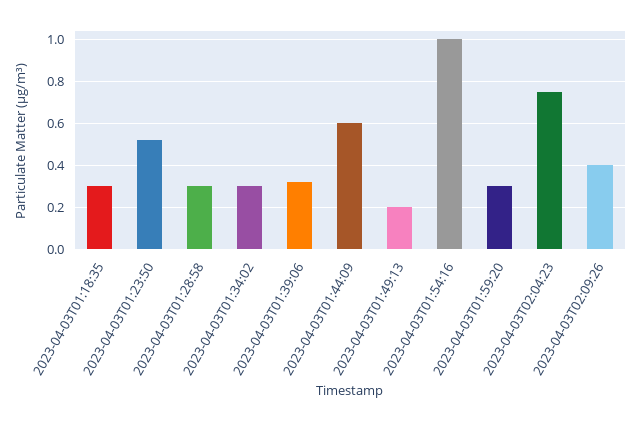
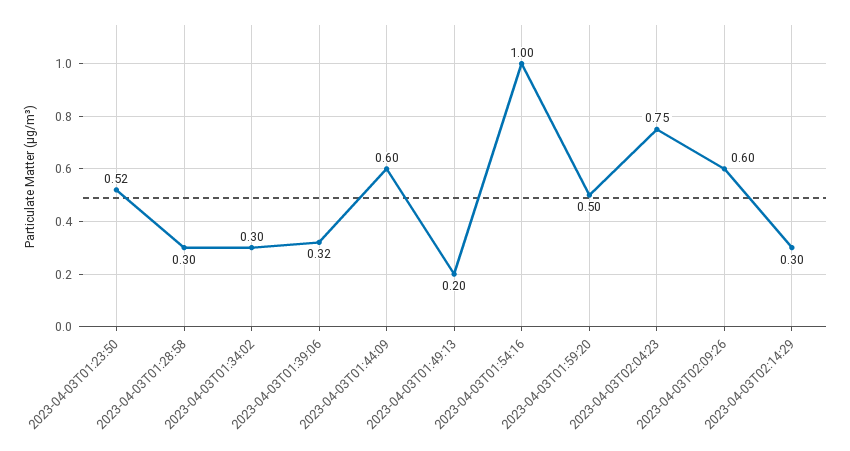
2023-04-03T01:18:35: 0.3 -> none
2023-04-03T01:59:20: 0.3 -> 0.5
2023-04-03T02:09:26: 0.4 -> 0.6
2023-04-03T02:14:29: none -> 0.3

